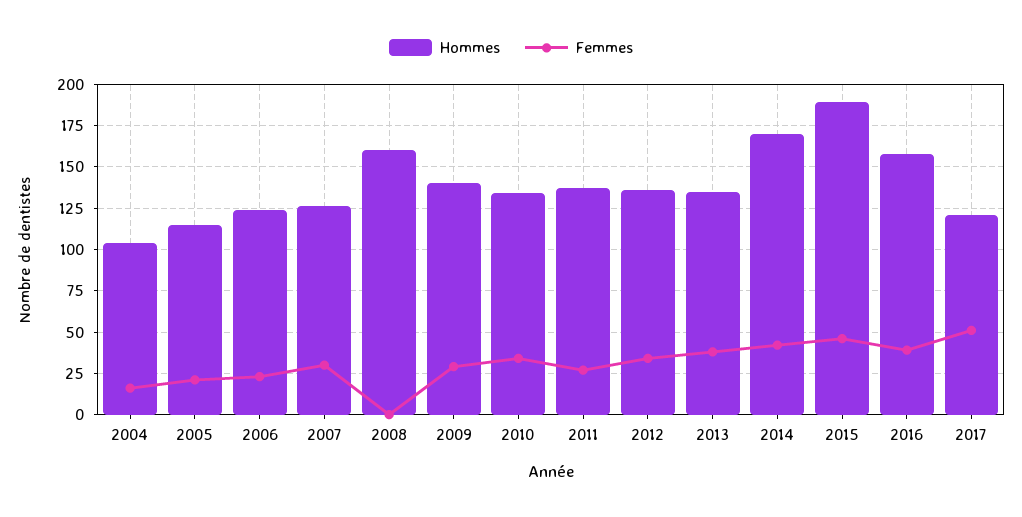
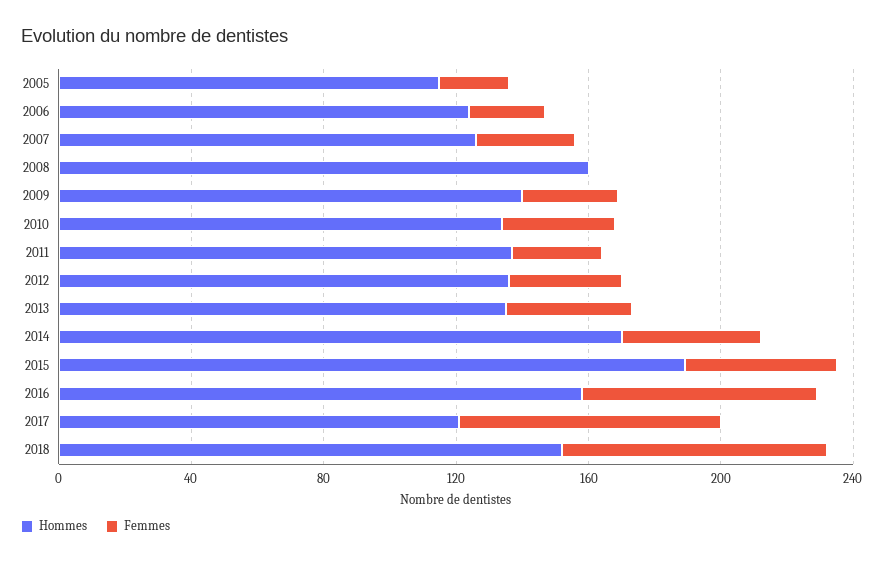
Hommes, 2004: 105 -> none
Femmes, 2004: 15 -> none
Femmes, 2016: 40 -> 70
Femmes, 2017: 50 -> 80
Hommes, 2018: none -> 150
Femmes, 2018: none -> 80

